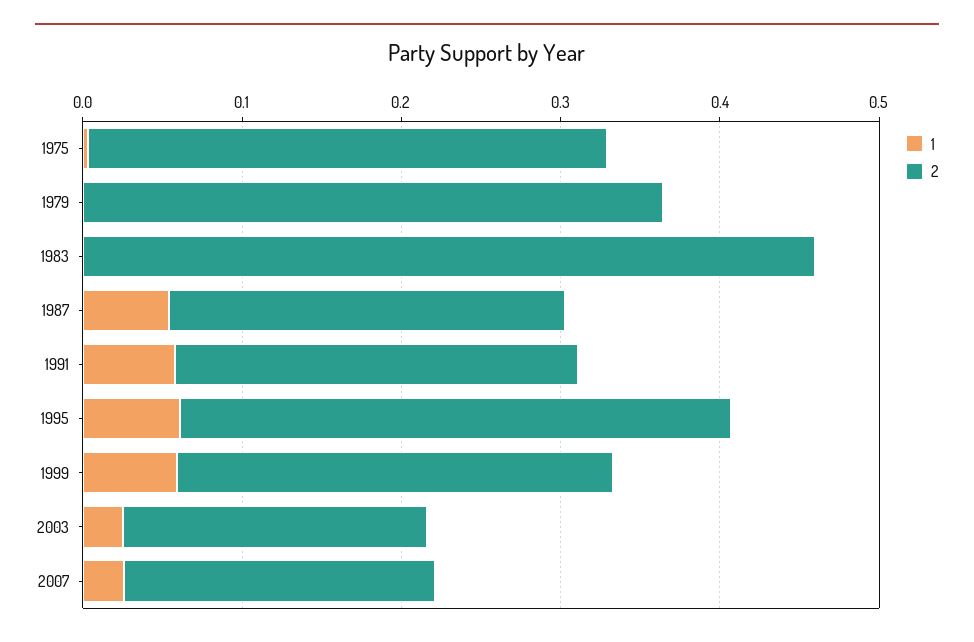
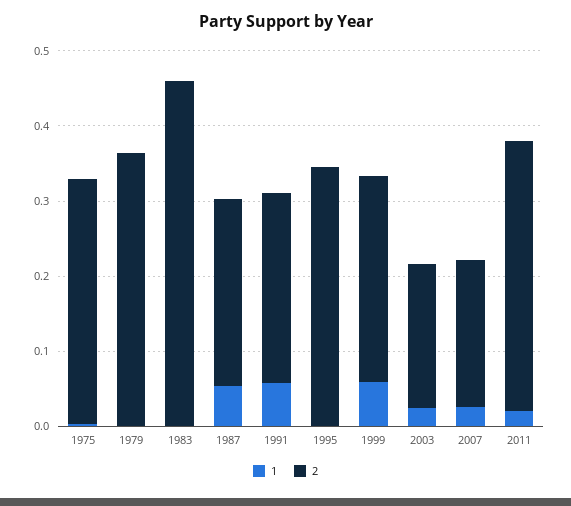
1, 1995: 0.06 -> 0
1, 2011: none -> 0.02
2, 2011: none -> 0.36

